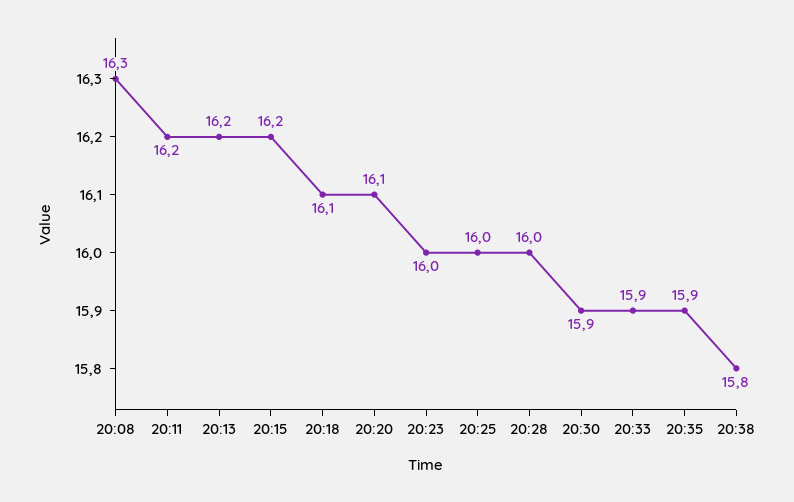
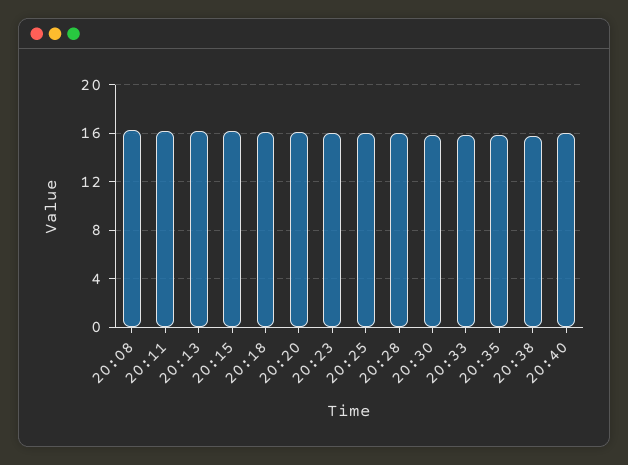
20:40: none -> 16

